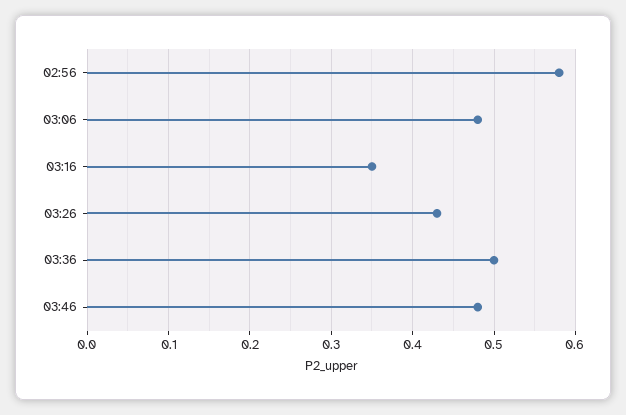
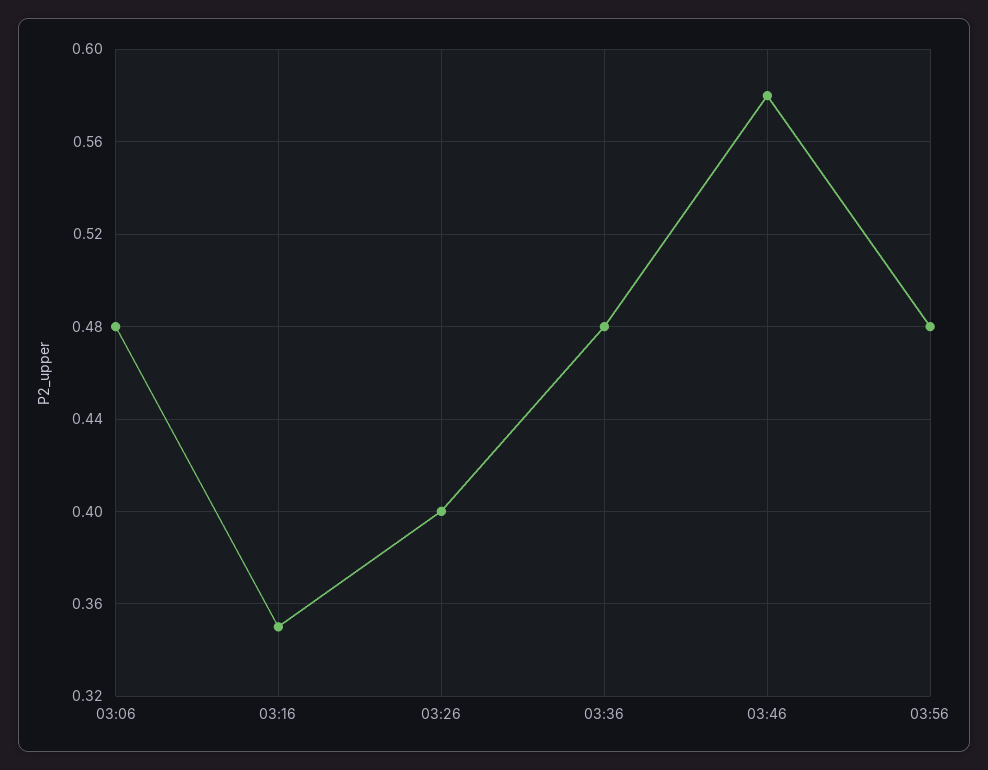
02:56: 0.58 -> none
03:26: 0.43 -> 0.4
03:36: 0.5 -> 0.48
03:46: 0.48 -> 0.58
03:56: none -> 0.48

